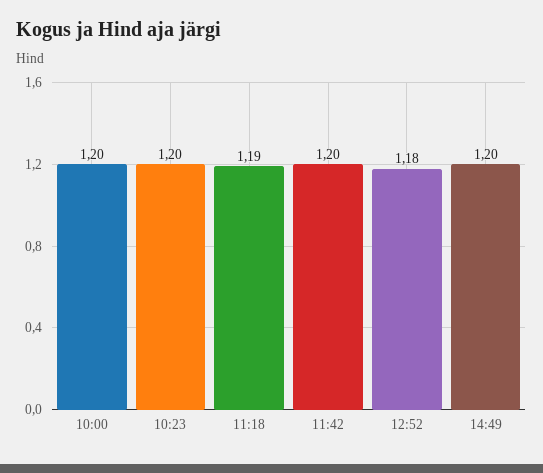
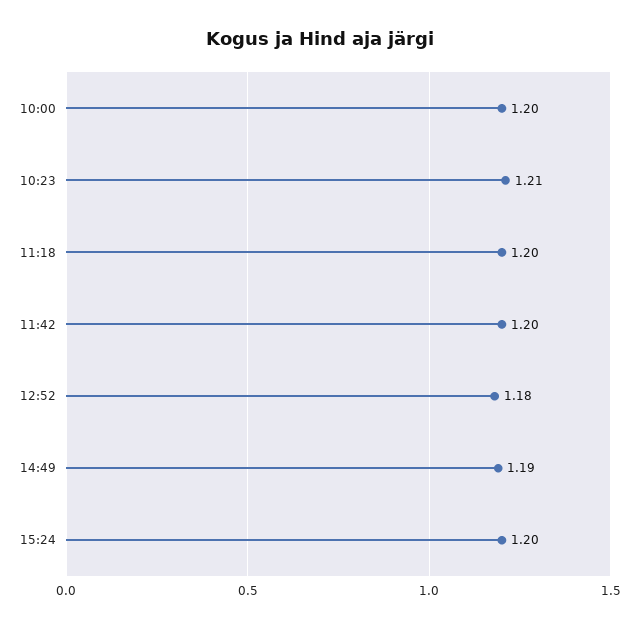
10:23: 1.2 -> 1.21
11:18: 1.19 -> 1.2
14:49: 1.2 -> 1.19
15:24: none -> 1.2

